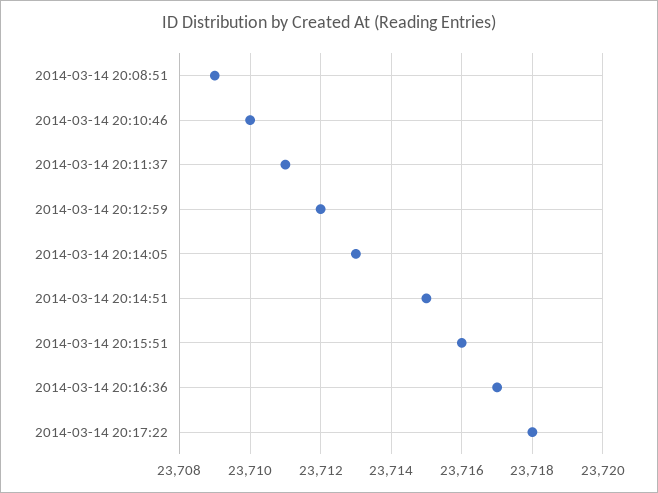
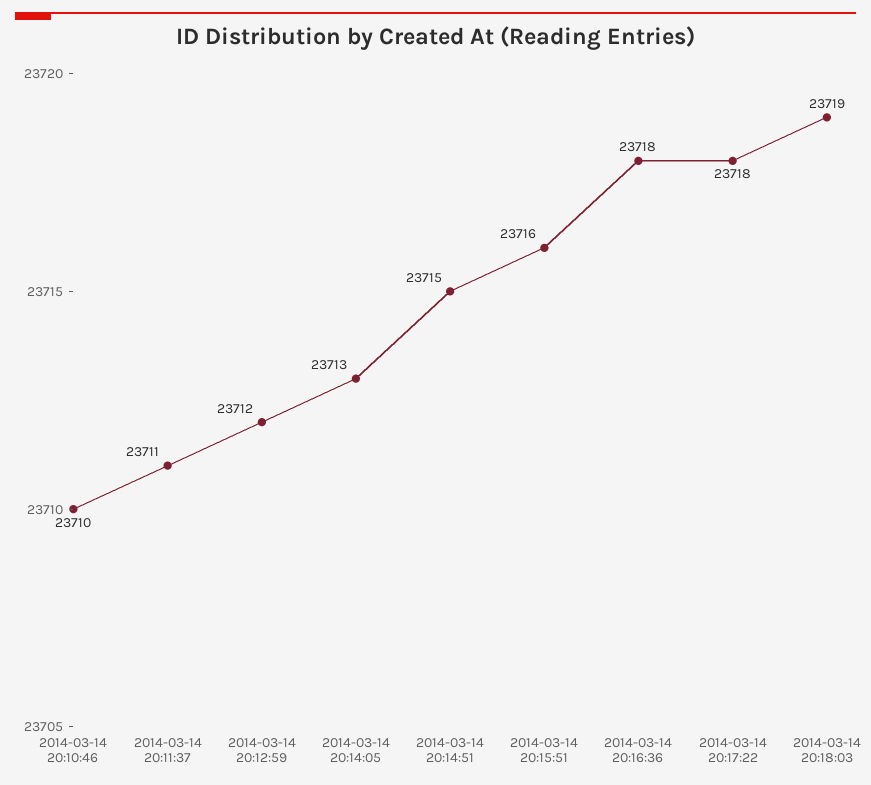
2014-03-14 20:08:51: 23709 -> none
2014-03-14 20:16:36: 23717 -> 23718
2014-03-14 20:18:03: none -> 23719

